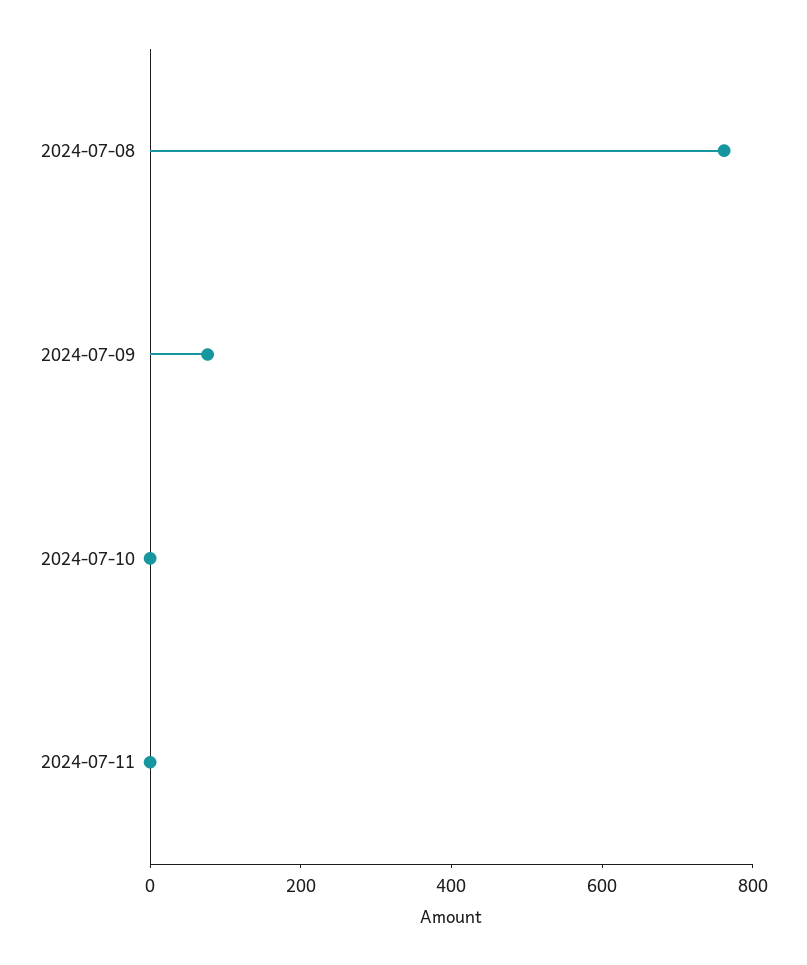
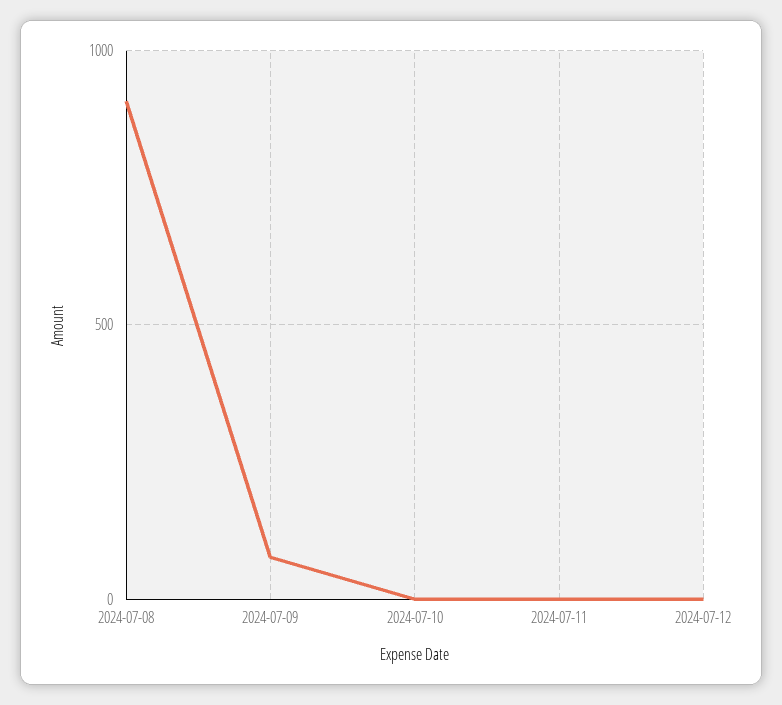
2024-07-08: 750 -> 900
2024-07-12: none -> 0

